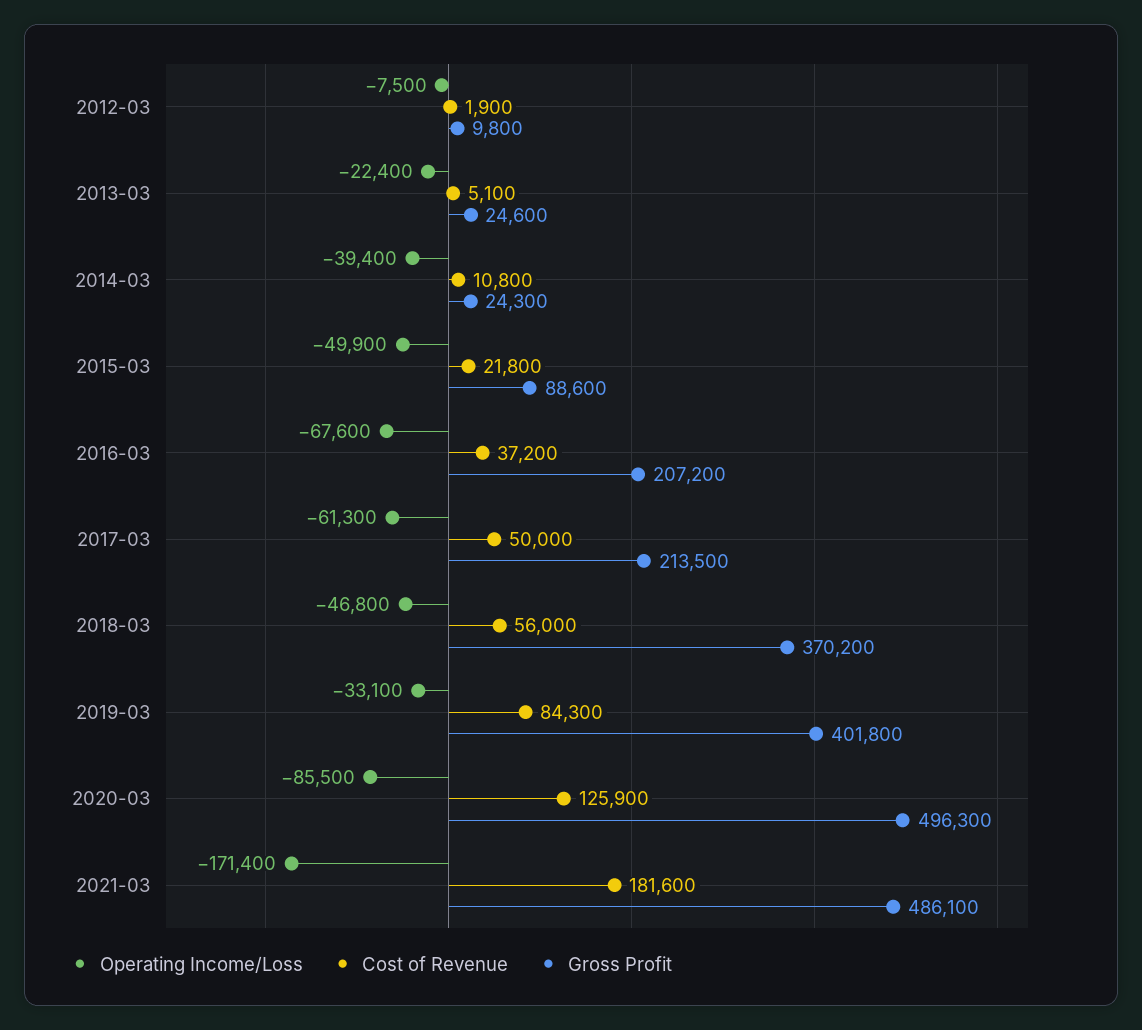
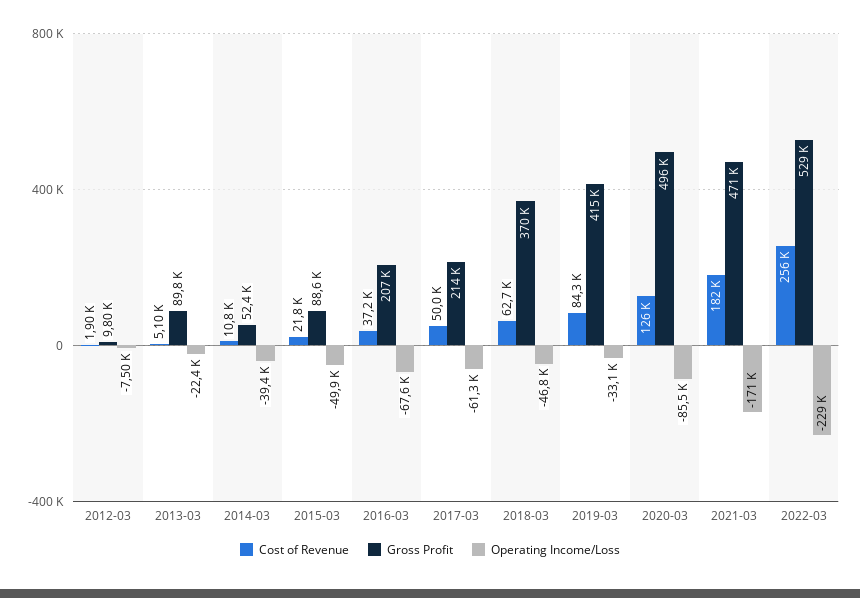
Gross Profit, 2013-03: 24600 -> 89800
Gross Profit, 2014-03: 24300 -> 52400
Cost of Revenue, 2018-03: 56000 -> 62700
Gross Profit, 2019-03: 401800 -> 415000
Gross Profit, 2021-03: 486100 -> 471000
Cost of Revenue, 2022-03: none -> 256000
Gross Profit, 2022-03: none -> 529000
Operating Income/Loss, 2022-03: none -> -229000

